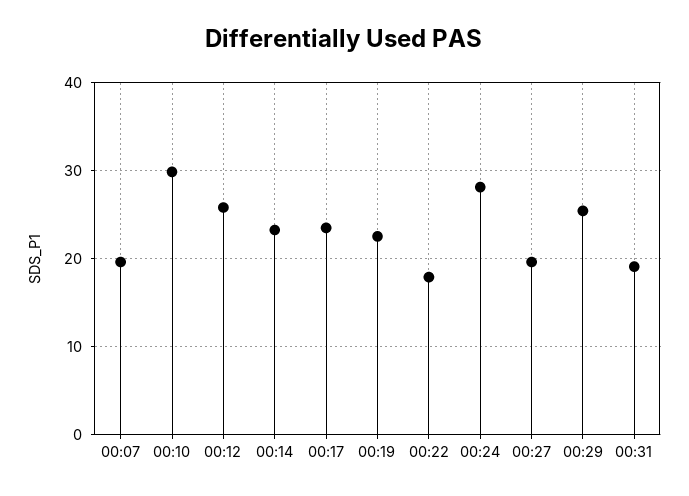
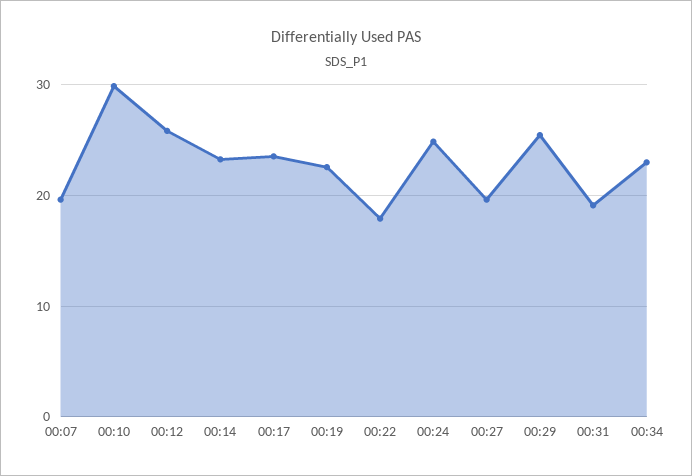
00:24: 28 -> 25
00:34: none -> 23

